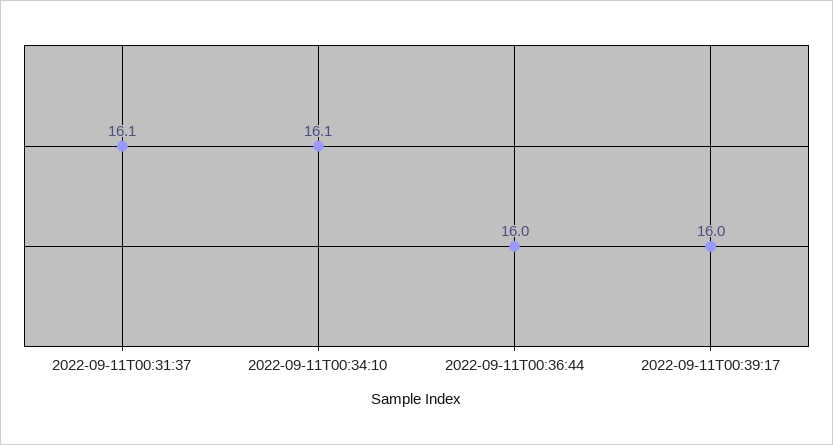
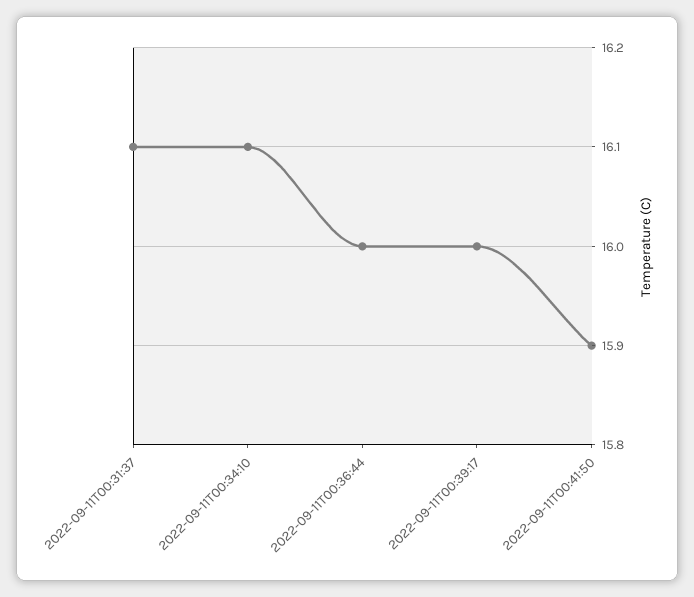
2022-09-11T00:41:50: none -> 15.9

